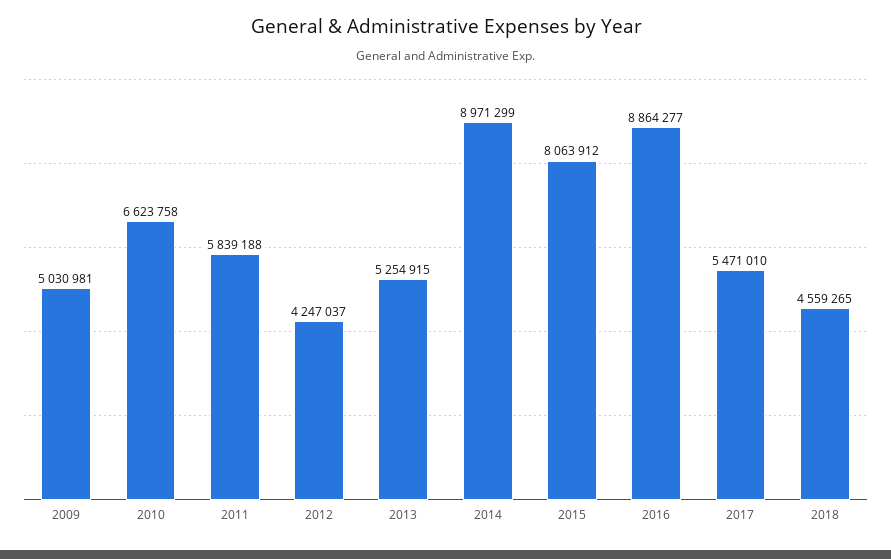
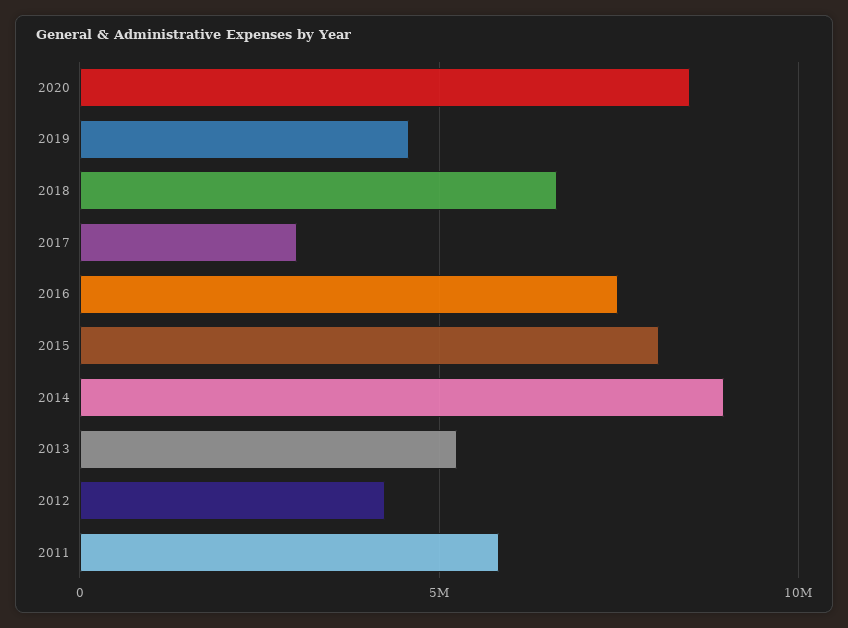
2009: 5030981 -> none
2010: 6623758 -> none
2016: 8864277 -> 7500000
2017: 5471010 -> 3000000
2018: 4559265 -> 6500000
2020: none -> 8500000
2019: none -> 4500000

